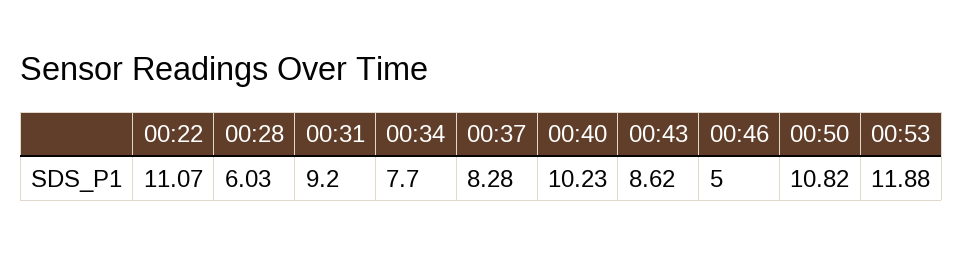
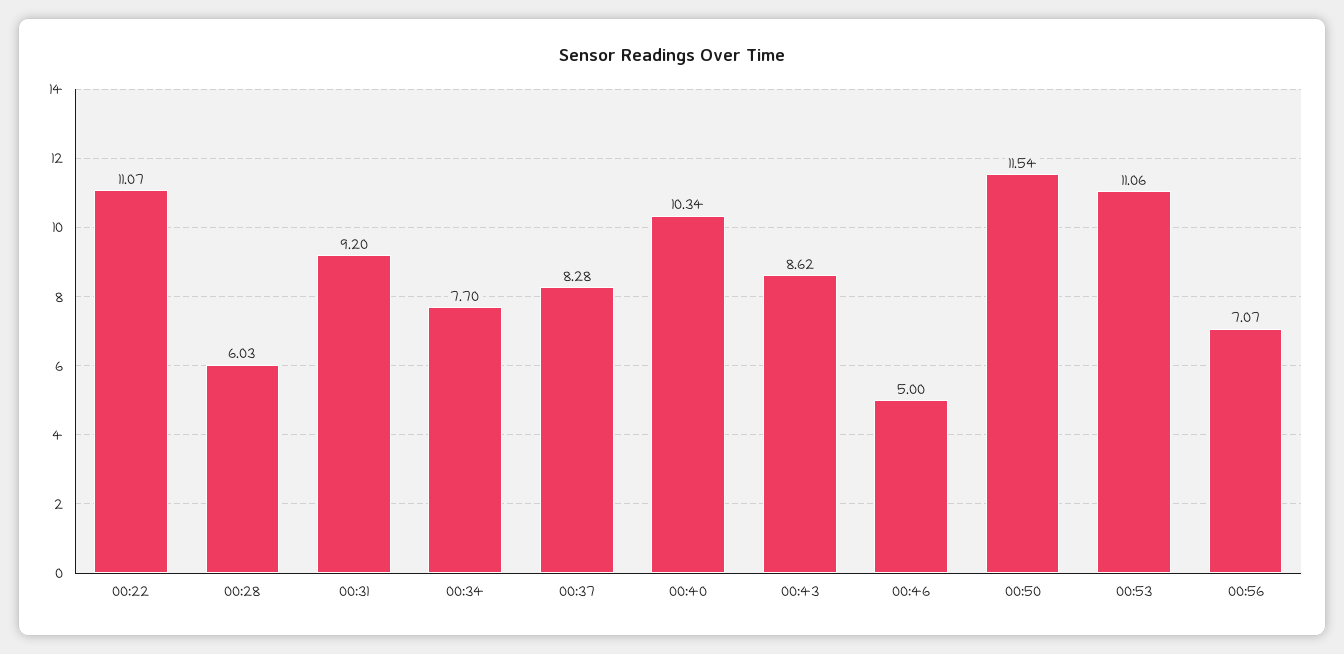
00:40: 10.23 -> 10.34
00:50: 10.82 -> 11.54
00:53: 11.88 -> 11.06
00:56: none -> 7.07

